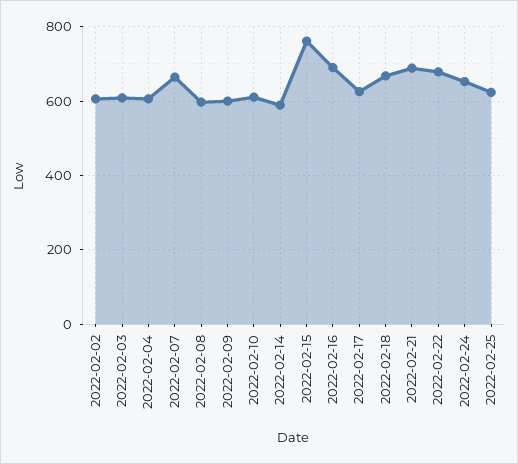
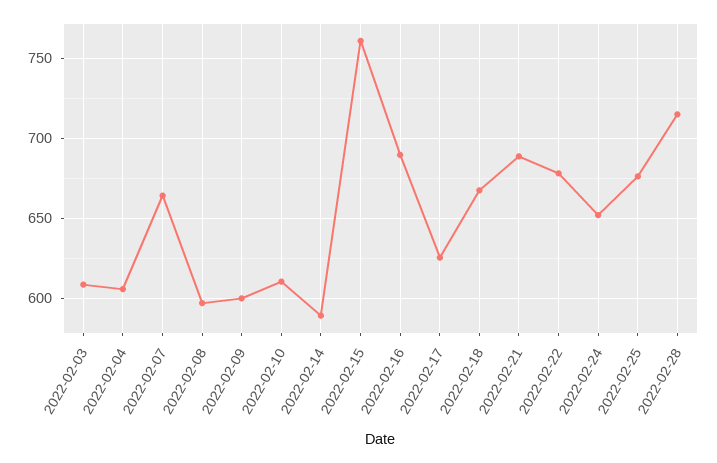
2022-02-02: 600 -> none
2022-02-25: 620 -> 675
2022-02-28: none -> 715

